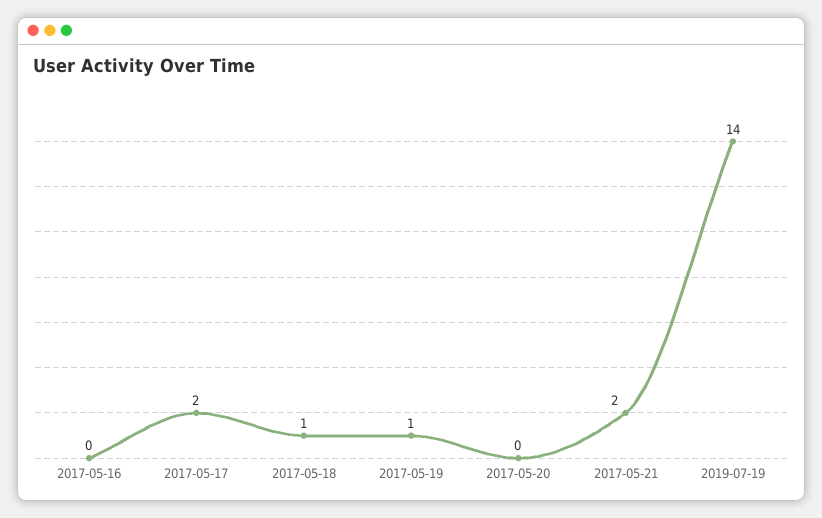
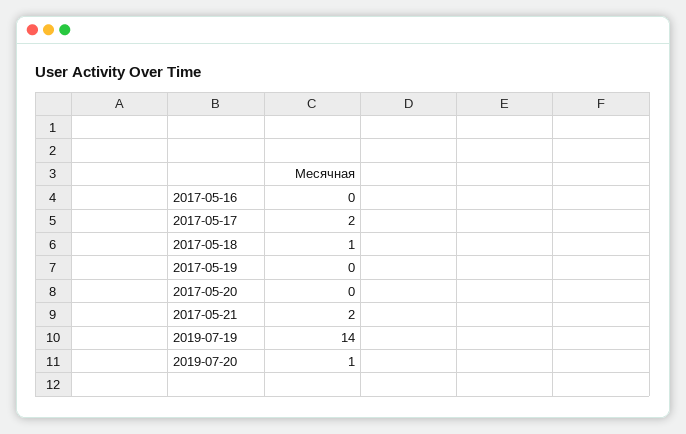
2017-05-19: 1 -> 0
2019-07-20: none -> 1

